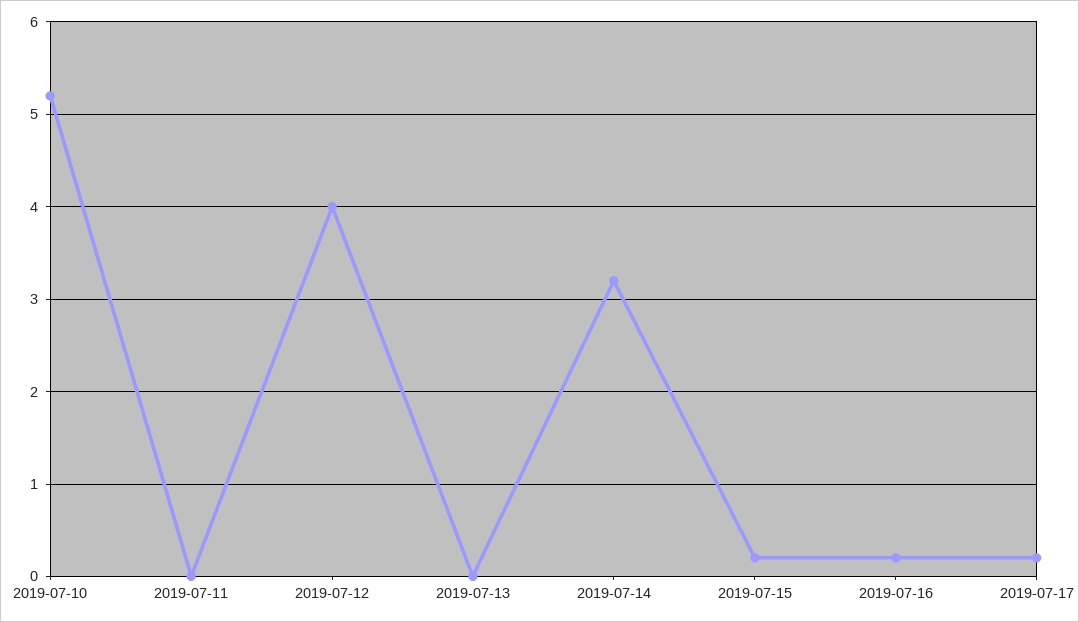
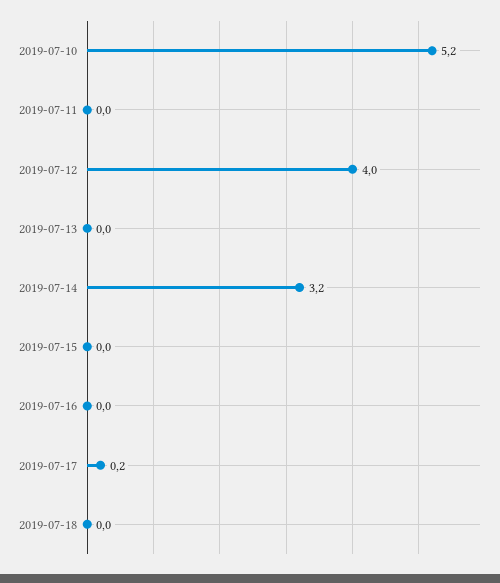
2019-07-15: 0.2 -> 0
2019-07-16: 0.2 -> 0
2019-07-18: none -> 0

